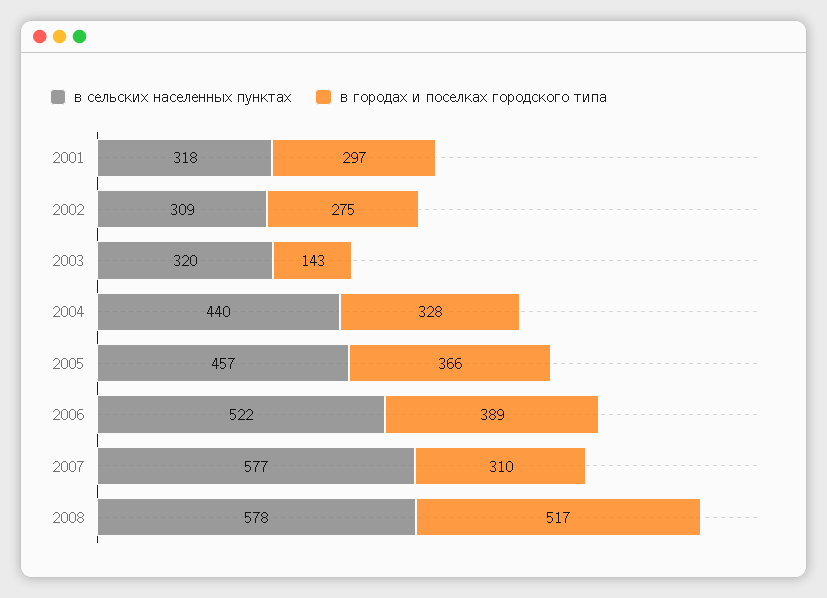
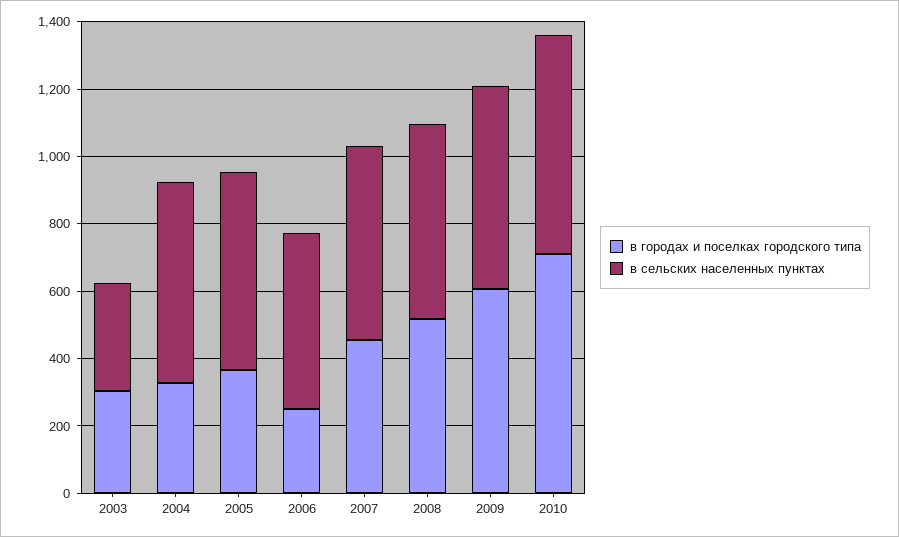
в сельских населенных пунктах, 2001: 318 -> none
в городах и поселках городского типа, 2001: 297 -> none
в сельских населенных пунктах, 2002: 309 -> none
в городах и поселках городского типа, 2002: 275 -> none
в городах и поселках городского типа, 2003: 143 -> 300
в сельских населенных пунктах, 2004: 440 -> 600
в сельских населенных пунктах, 2005: 457 -> 600
в городах и поселках городского типа, 2006: 389 -> 250
в городах и поселках городского типа, 2007: 310 -> 450
в городах и поселках городского типа, 2009: none -> 600
в сельских населенных пунктах, 2009: none -> 600
в городах и поселках городского типа, 2010: none -> 700
в сельских населенных пунктах, 2010: none -> 650

